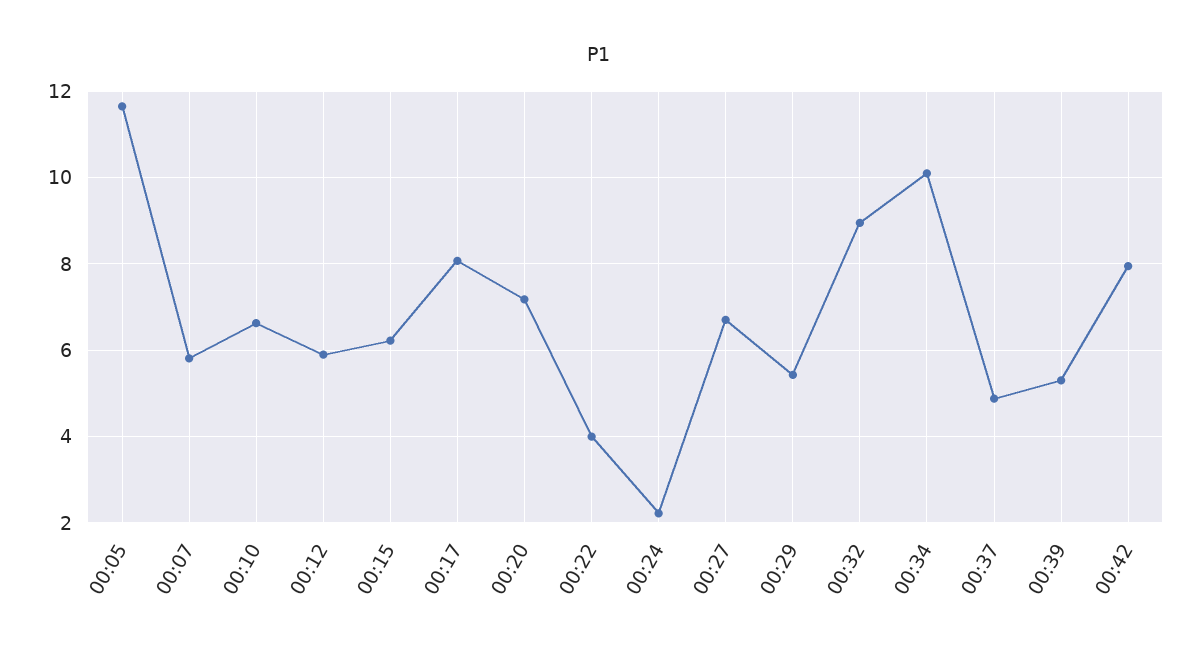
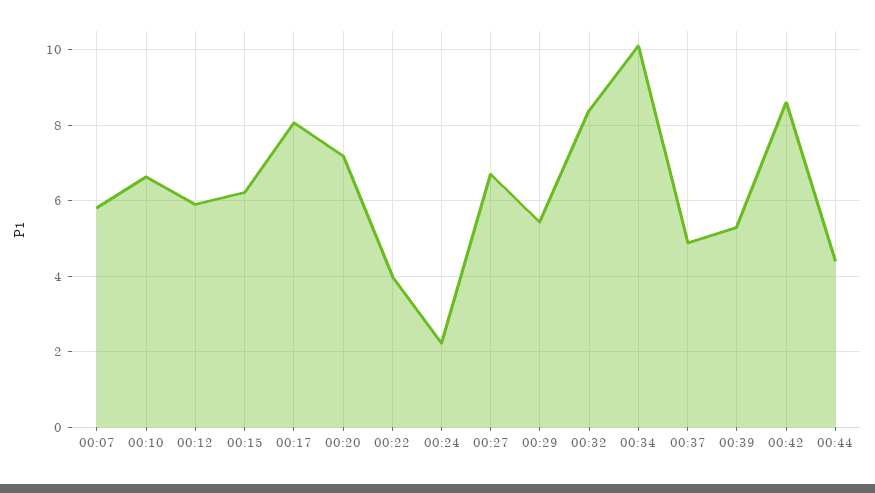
00:05: 11.6 -> none
00:32: 9 -> 8.4
00:42: 8 -> 8.6
00:44: none -> 4.4

